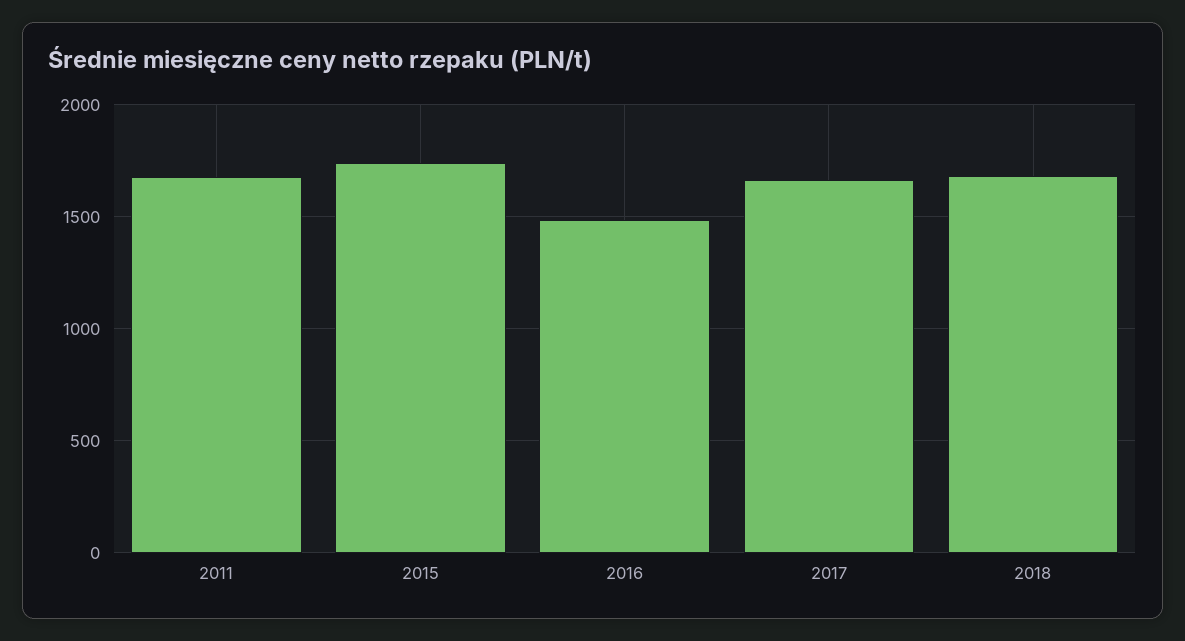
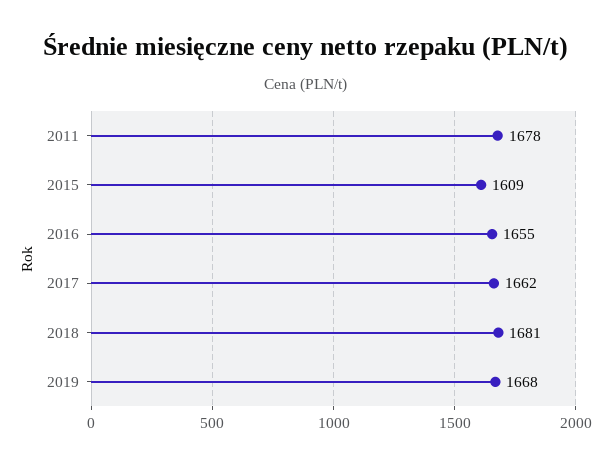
2015: 1750 -> 1609
2016: 1500 -> 1655
2019: none -> 1668

